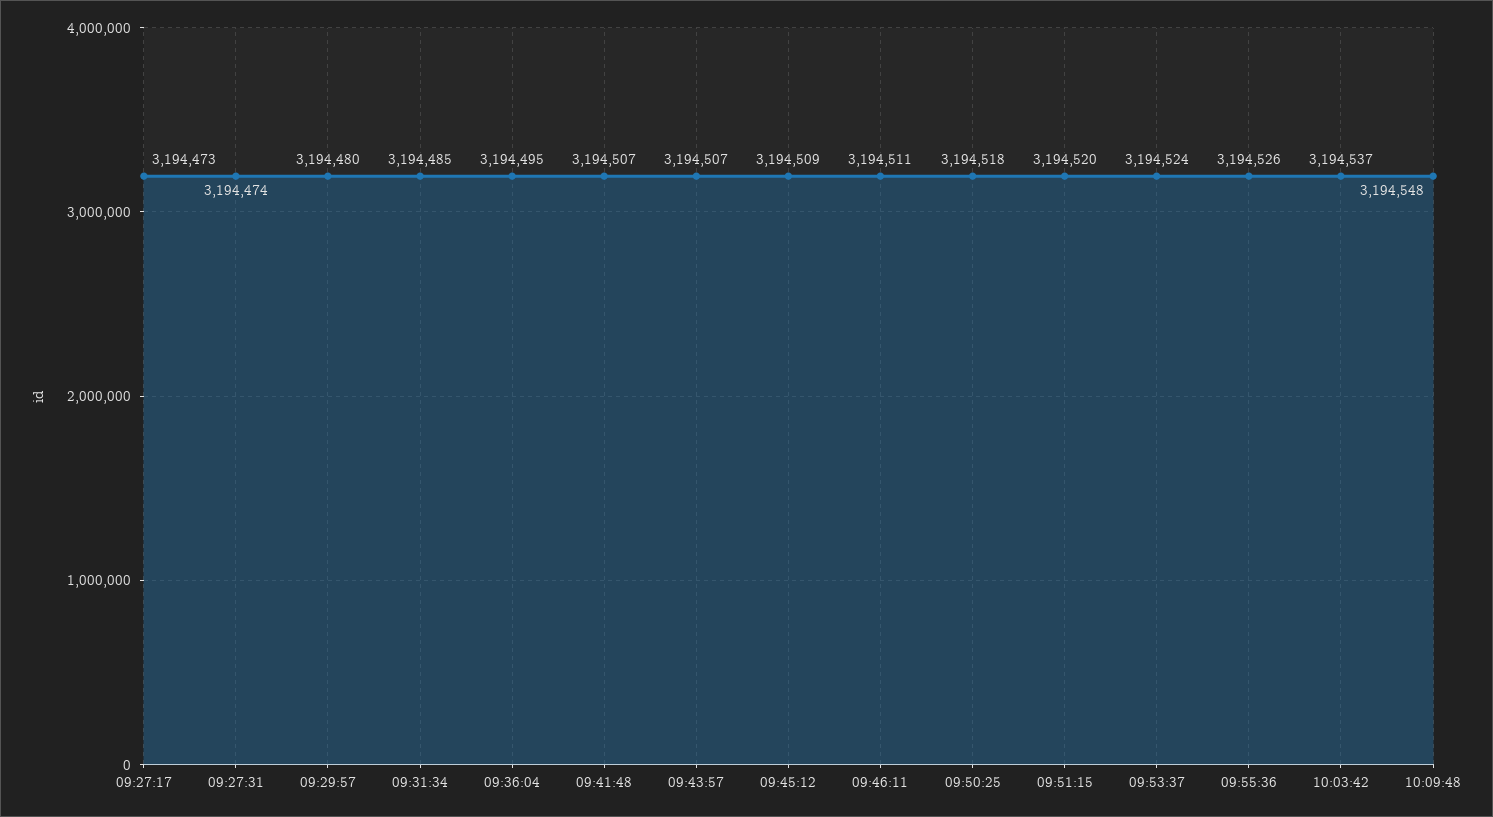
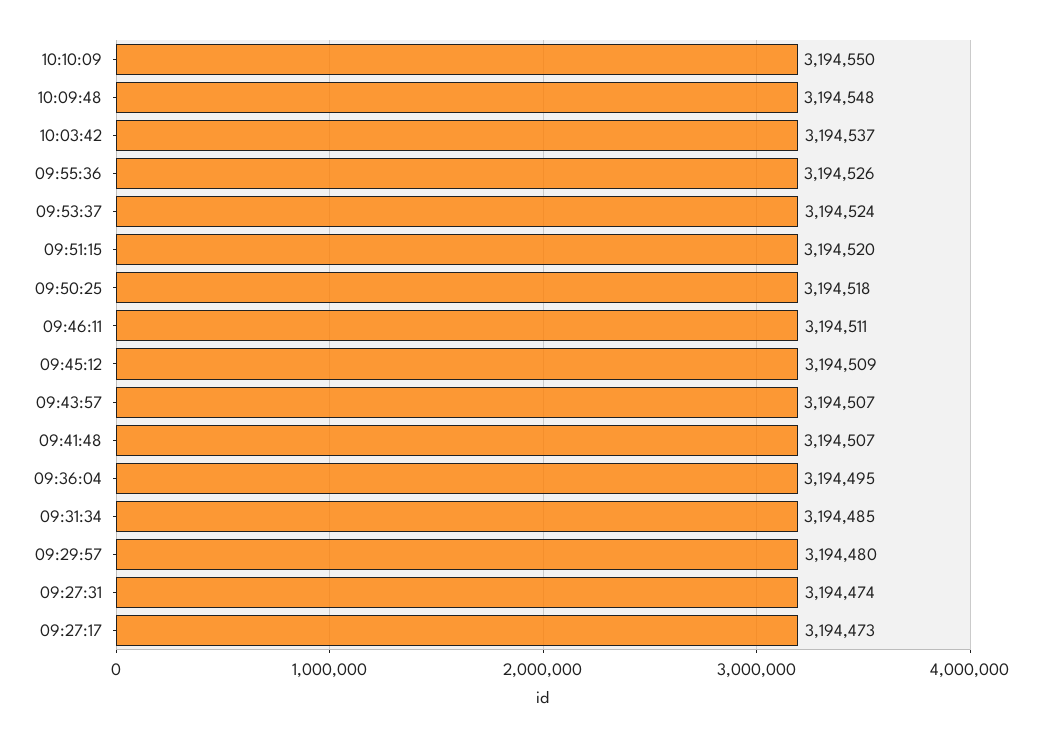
10:10:09: none -> 3194550

